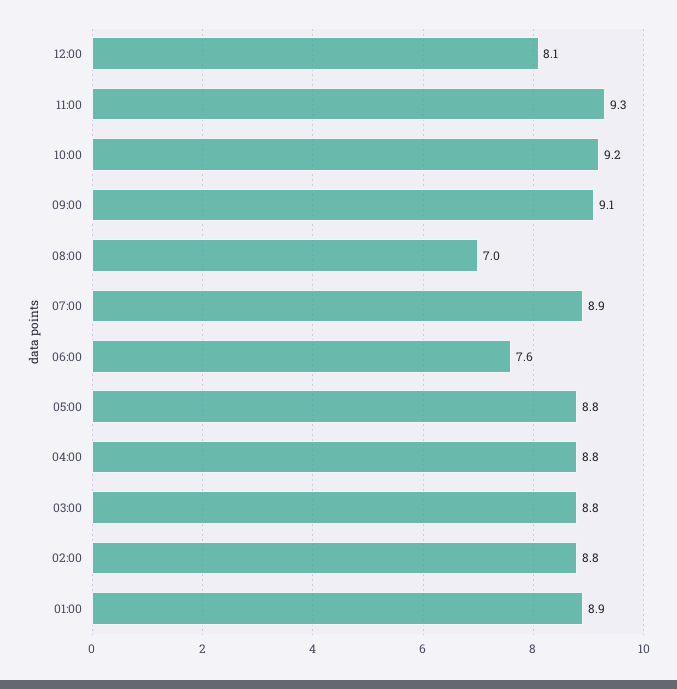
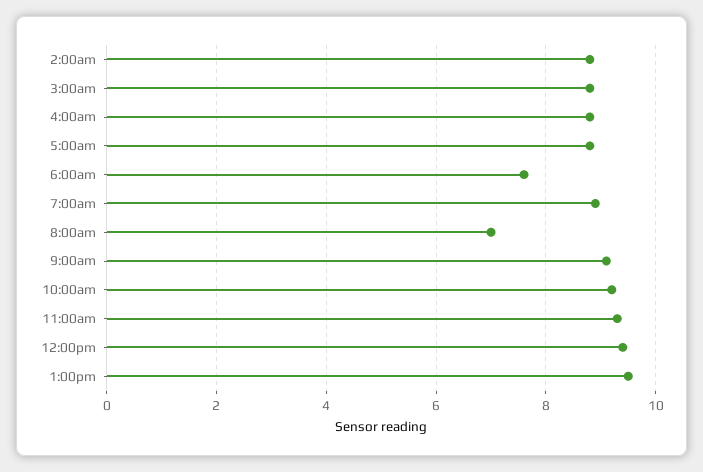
12:00: 8.1 -> 9.5
01:00: 8.9 -> none
1:00pm: none -> 9.5

